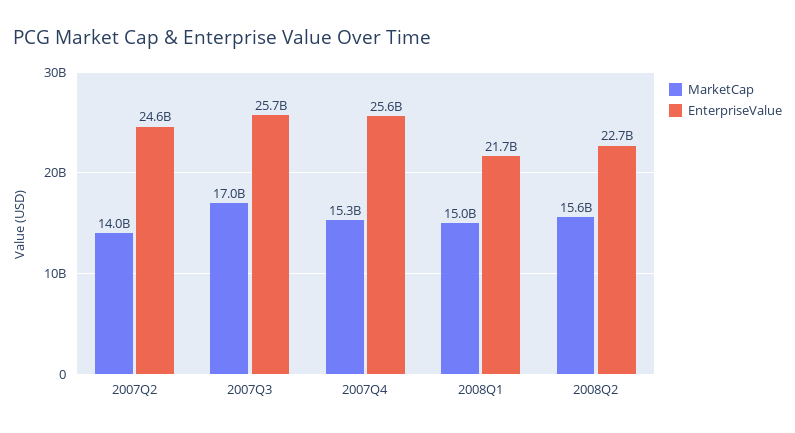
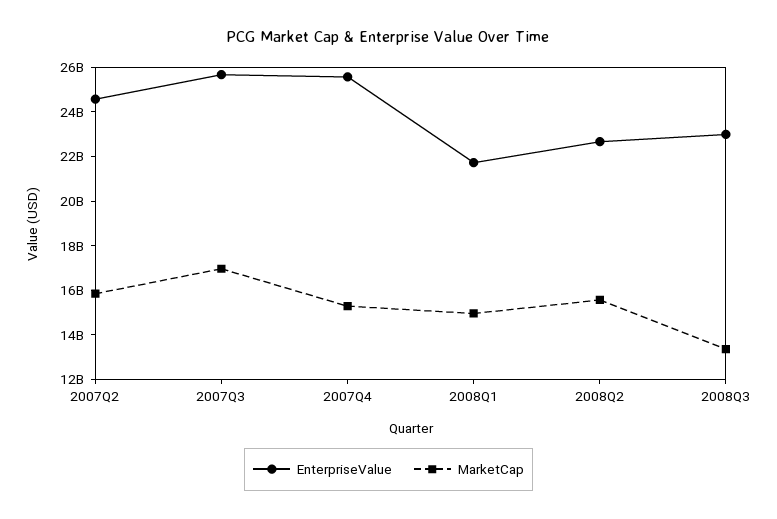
MarketCap, 2007Q2: 14000000000 -> 16000000000
EnterpriseValue, 2008Q3: none -> 23000000000
MarketCap, 2008Q3: none -> 13500000000

